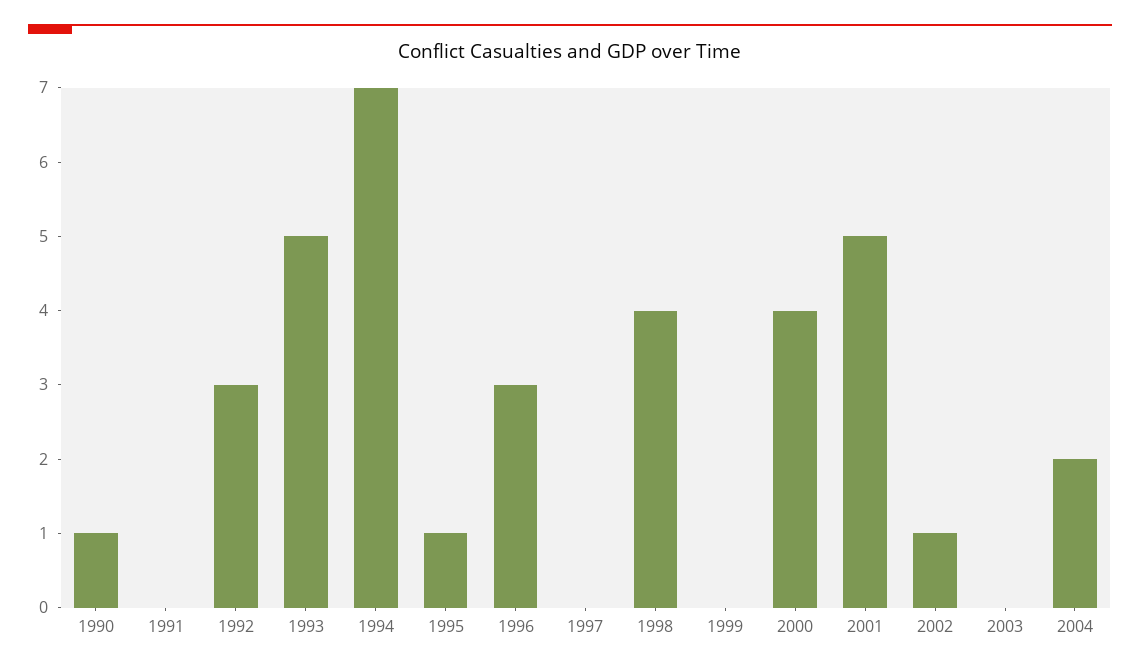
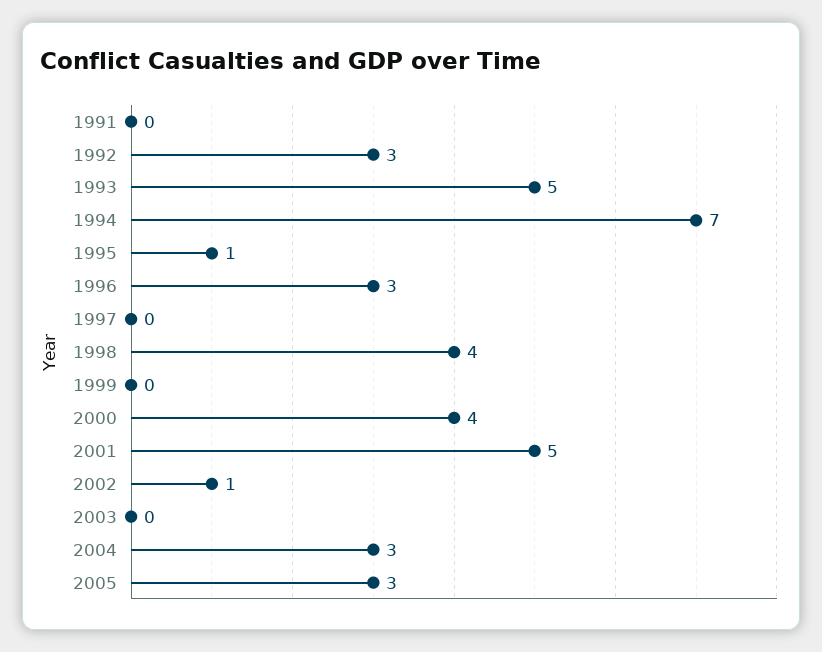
1990: 1 -> none
2004: 2 -> 3
2005: none -> 3

